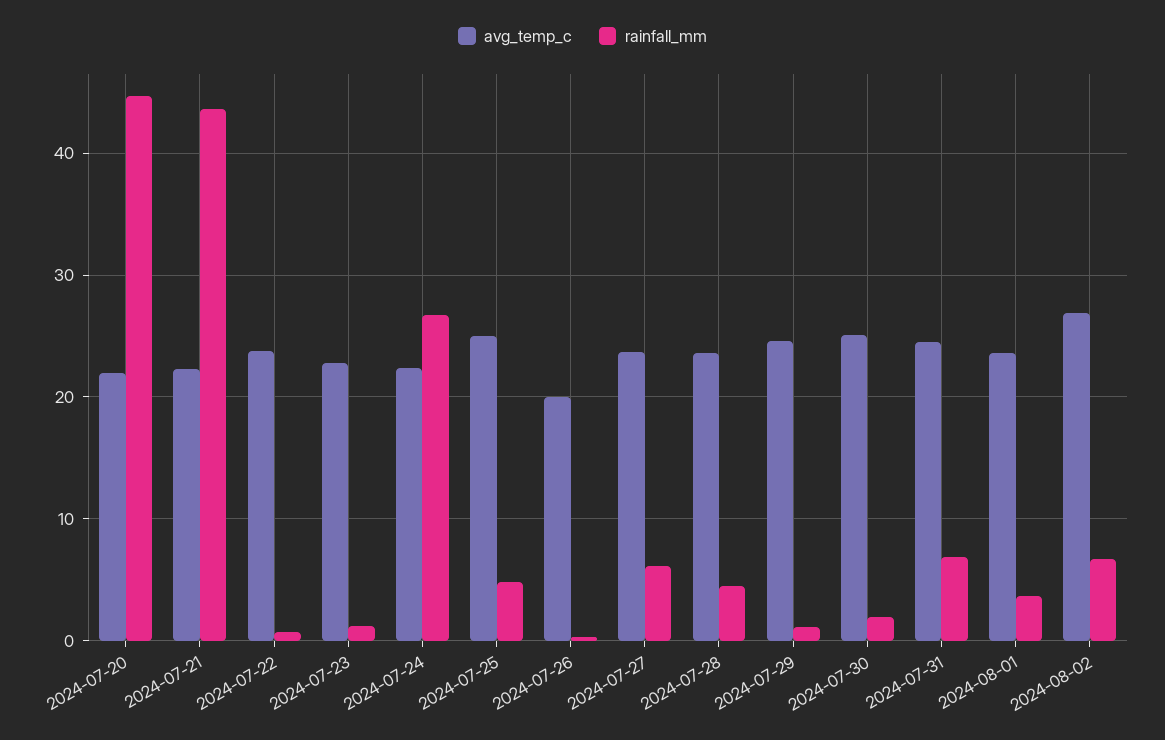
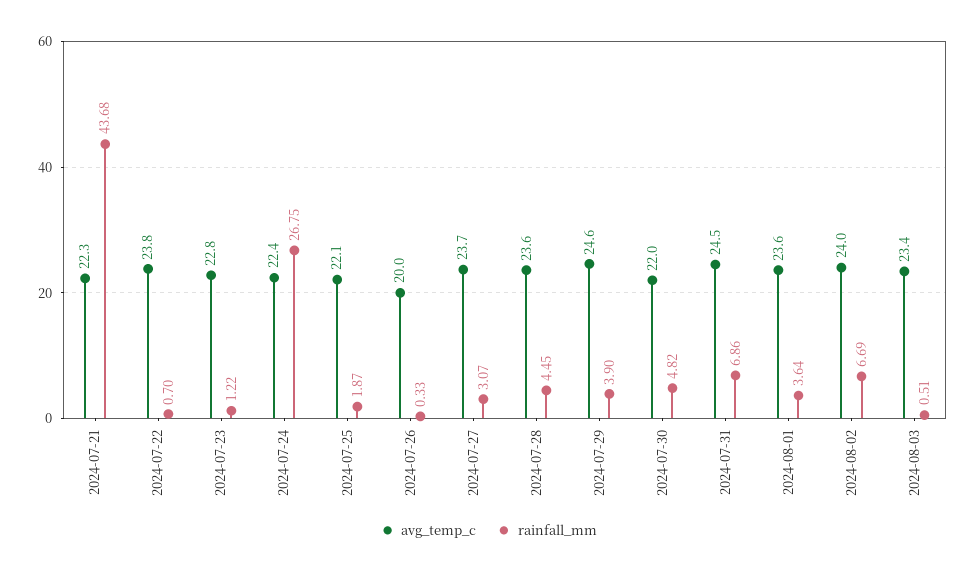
avg_temp_c, 2024-07-20: 22 -> none
rainfall_mm, 2024-07-20: 45 -> none
avg_temp_c, 2024-07-25: 25 -> 22.1
rainfall_mm, 2024-07-25: 5 -> 1.87
rainfall_mm, 2024-07-27: 6 -> 3.07
rainfall_mm, 2024-07-29: 1 -> 3.9
avg_temp_c, 2024-07-30: 25 -> 22
rainfall_mm, 2024-07-30: 2 -> 4.82
avg_temp_c, 2024-08-02: 27 -> 24
avg_temp_c, 2024-08-03: none -> 23.4
rainfall_mm, 2024-08-03: none -> 0.51

